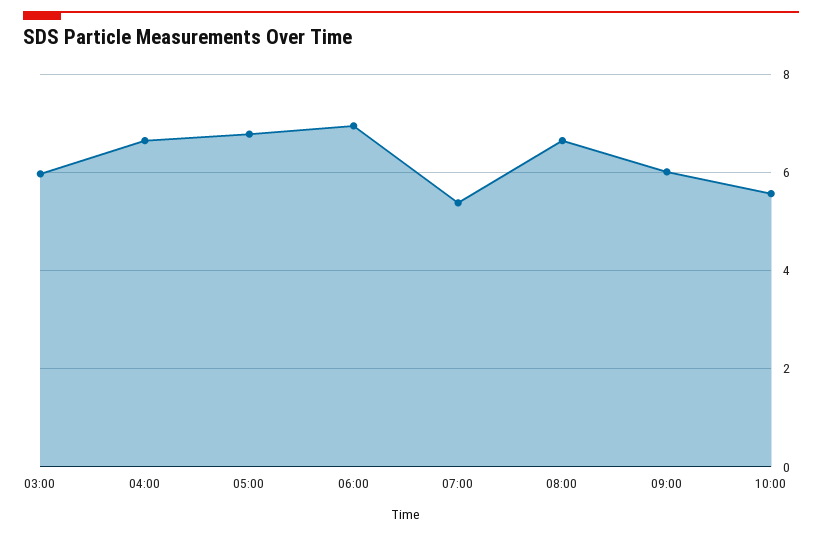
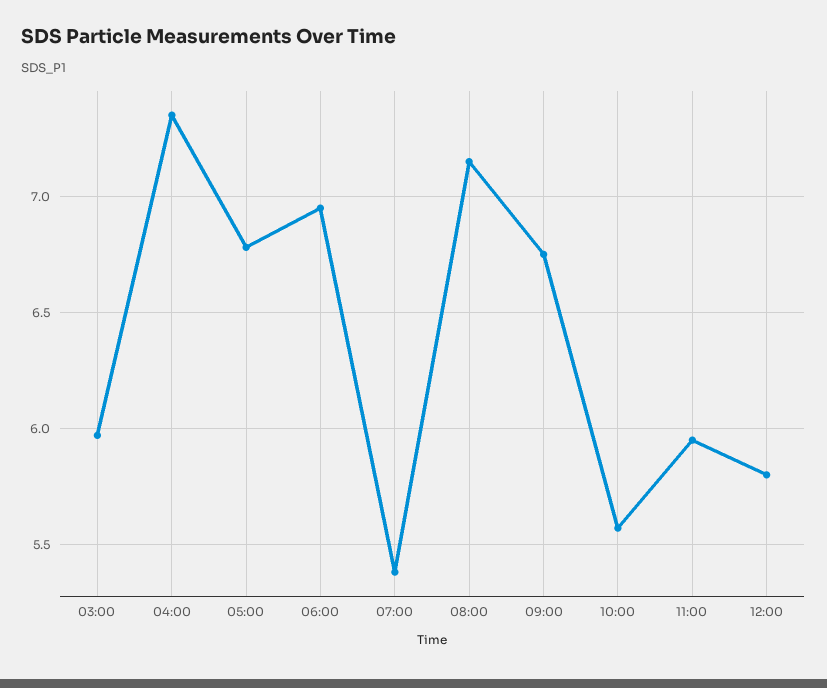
04:00: 6.6 -> 7.35
08:00: 6.6 -> 7.15
09:00: 6 -> 6.75
11:00: none -> 5.95
12:00: none -> 5.8

